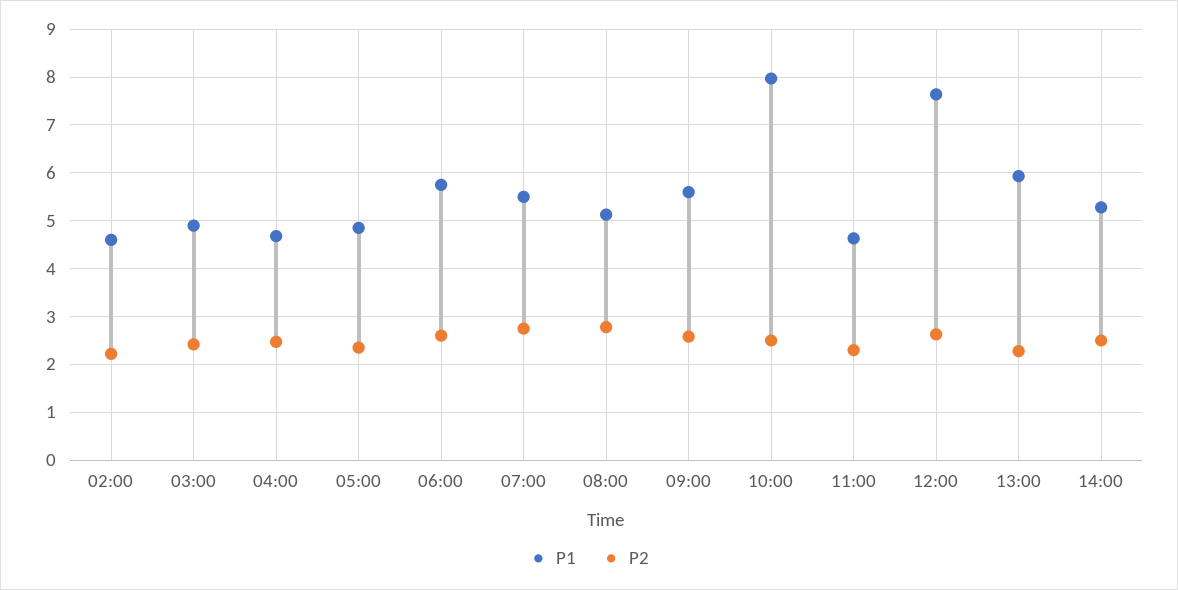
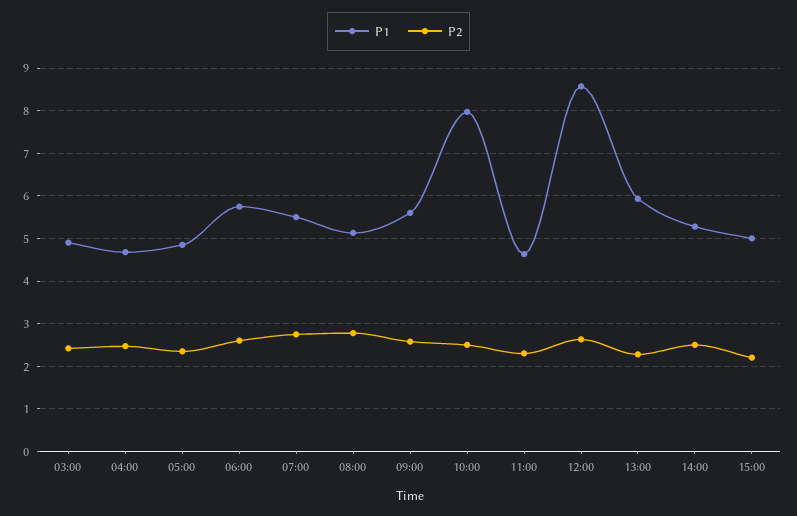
P1, 02:00: 4.6 -> none
P2, 02:00: 2.2 -> none
P1, 12:00: 7.6 -> 8.6
P1, 15:00: none -> 5
P2, 15:00: none -> 2.2

